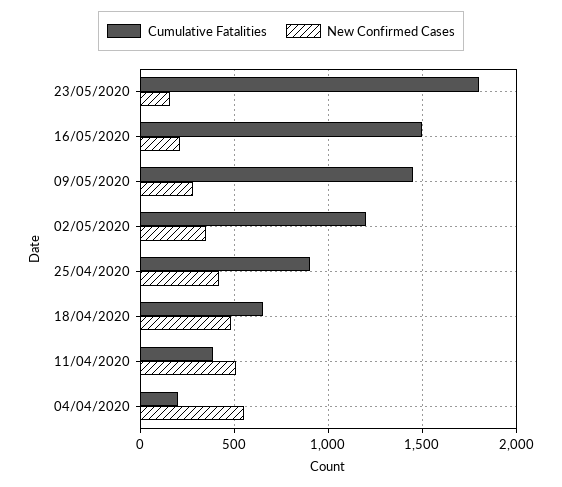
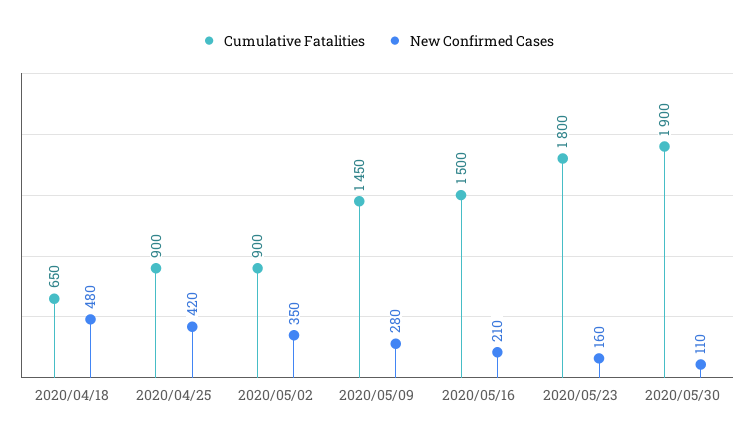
Cumulative Fatalities, 02/05/2020: 1200 -> 900
Cumulative Fatalities, 11/04/2020: 400 -> none
New Confirmed Cases, 11/04/2020: 500 -> none
Cumulative Fatalities, 04/04/2020: 200 -> none
New Confirmed Cases, 04/04/2020: 550 -> none
Cumulative Fatalities, 2020/05/30: none -> 1900
New Confirmed Cases, 2020/05/30: none -> 110

